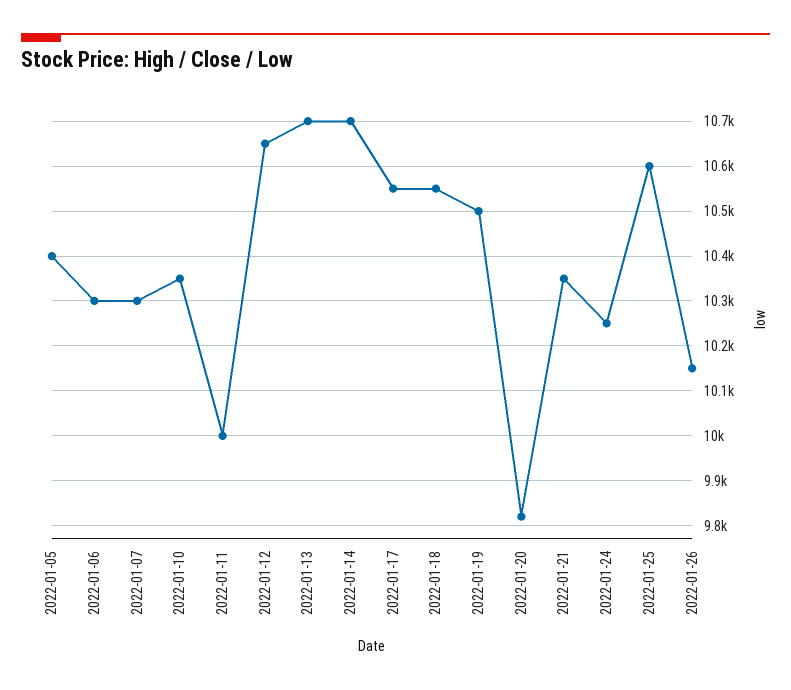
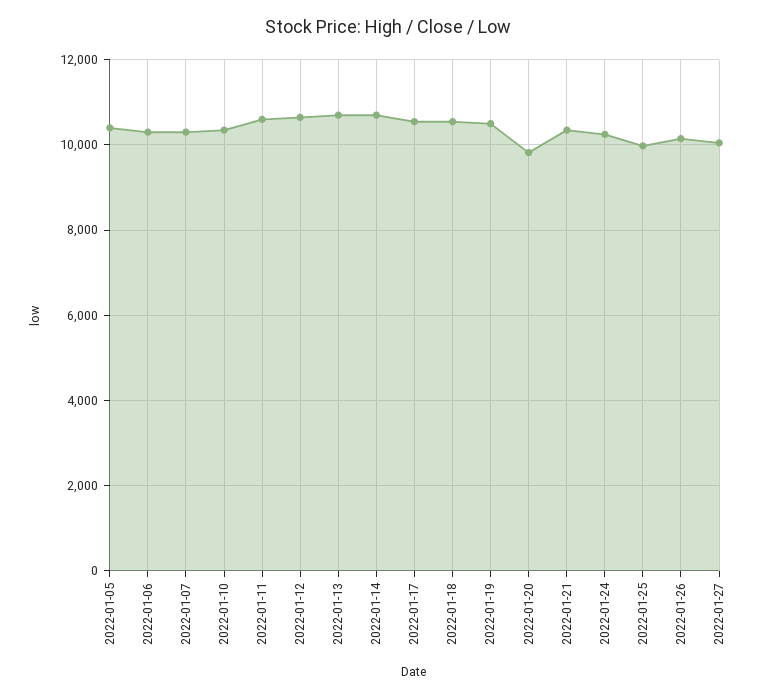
2022-01-11: 10000 -> 10600
2022-01-25: 10600 -> 10000
2022-01-27: none -> 10000

